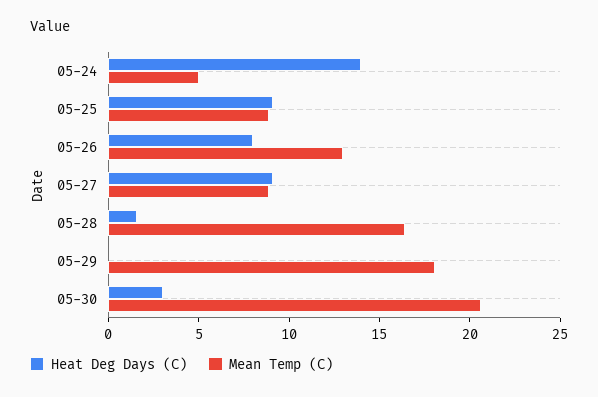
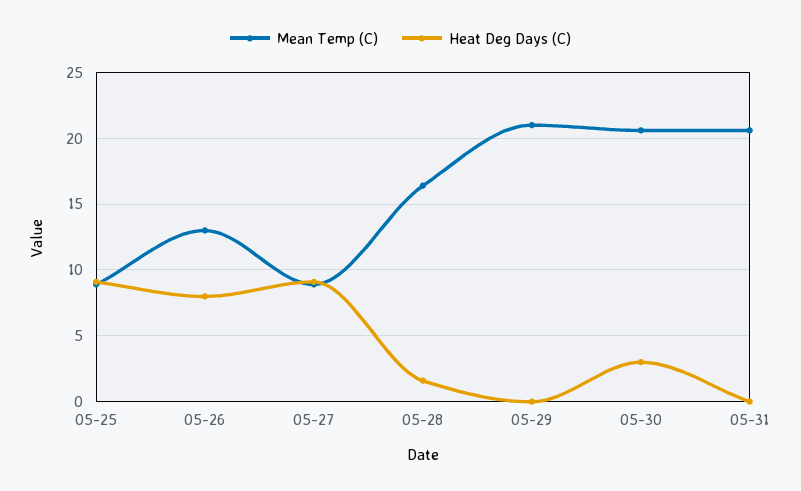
Heat Deg Days (C), 05-24: 14 -> none
Mean Temp (C), 05-24: 5 -> none
Mean Temp (C), 05-29: 18 -> 21
Mean Temp (C), 05-31: none -> 20.5
Heat Deg Days (C), 05-31: none -> 0

